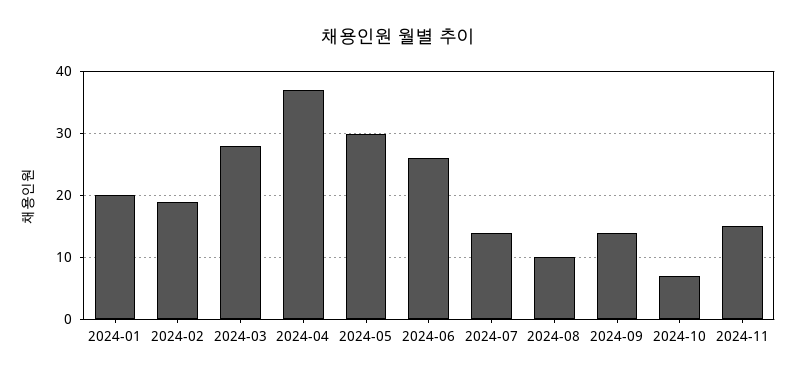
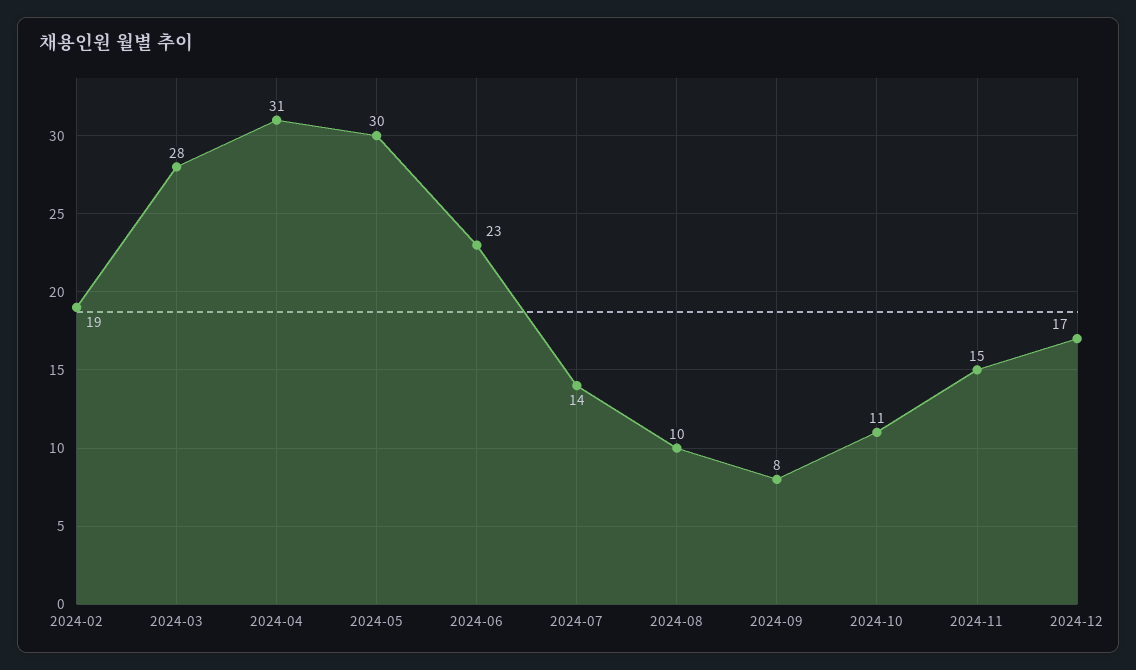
2024-01: 20 -> none
2024-04: 37 -> 31
2024-06: 26 -> 23
2024-09: 14 -> 8
2024-10: 7 -> 11
2024-12: none -> 17

